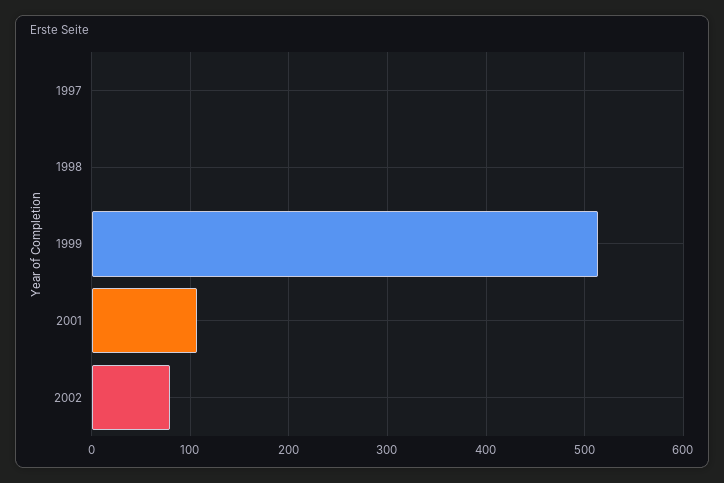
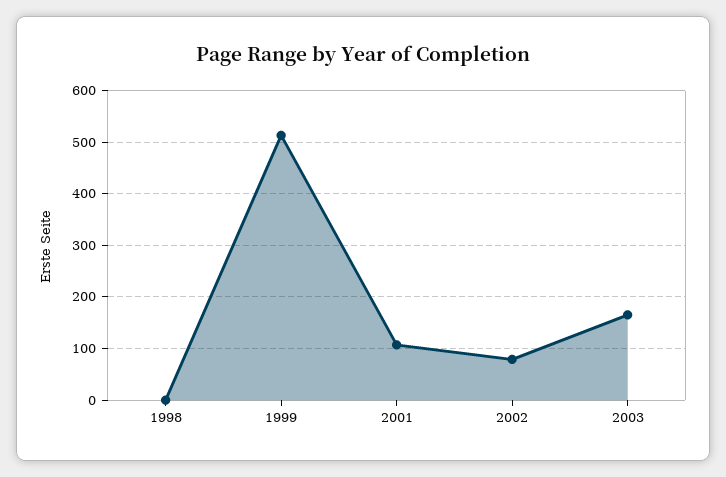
1997: 0 -> none
2003: none -> 160

